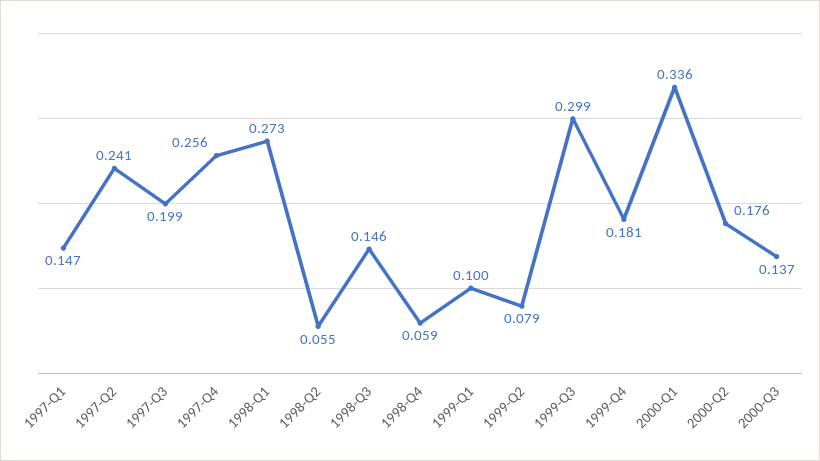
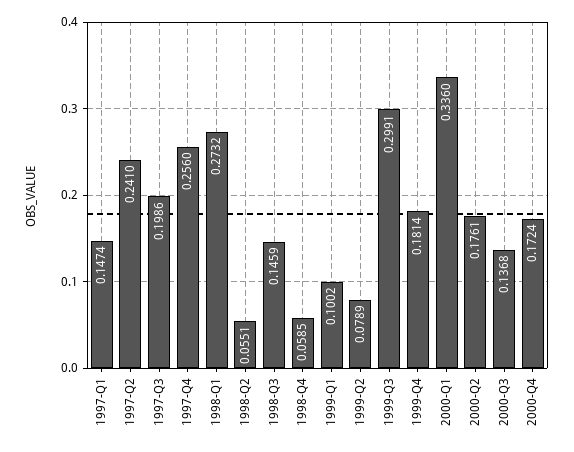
2000-Q4: none -> 0.1724

